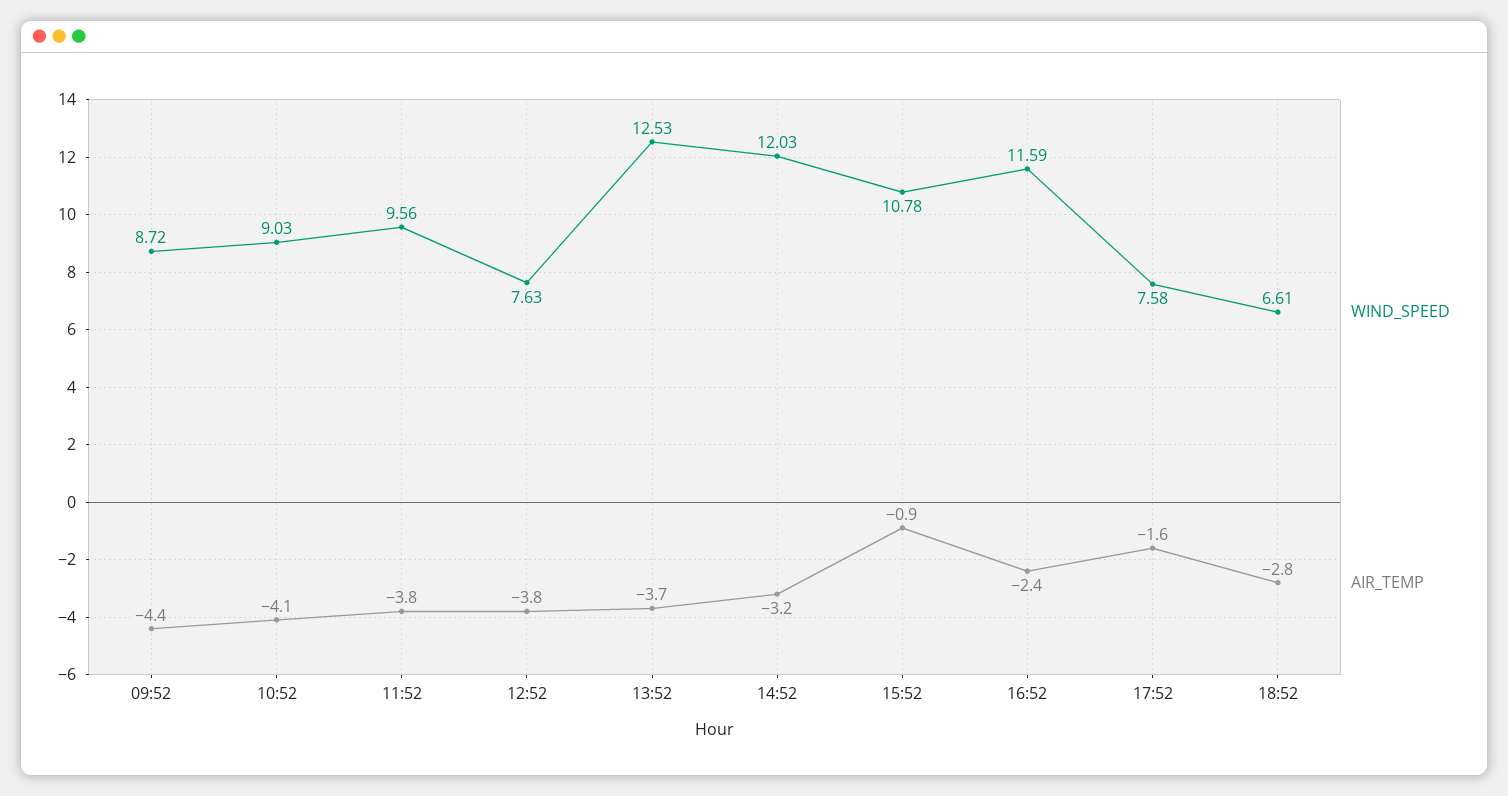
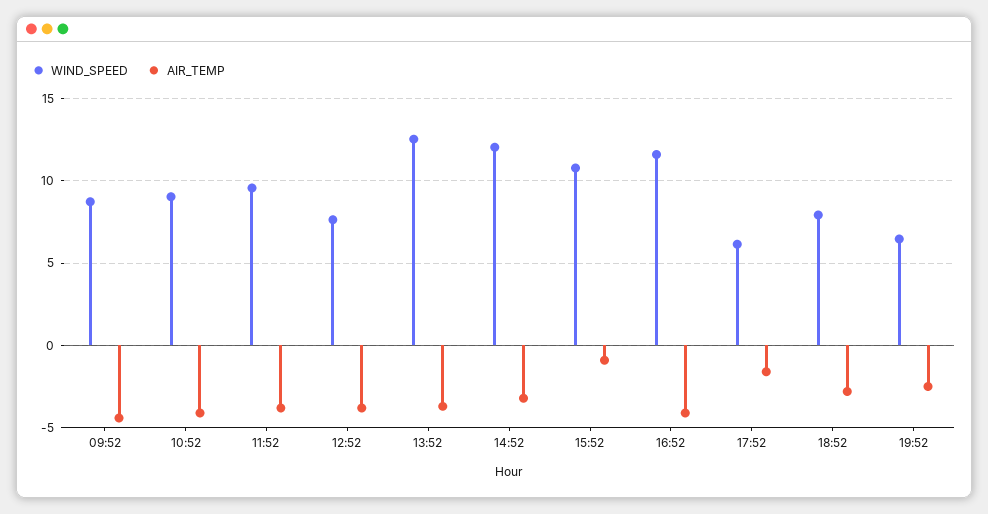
AIR_TEMP, 16:52: -2.4 -> -4
WIND_SPEED, 17:52: 7.58 -> 6
WIND_SPEED, 18:52: 6.61 -> 8
WIND_SPEED, 19:52: none -> 6.5
AIR_TEMP, 19:52: none -> -2.5

